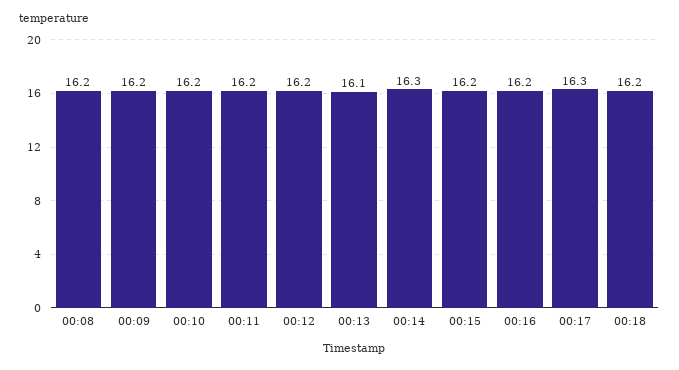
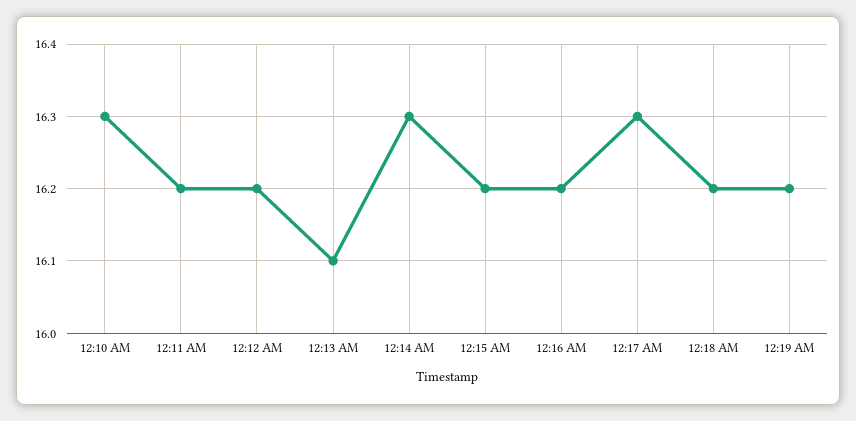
00:08: 16.2 -> none
00:09: 16.2 -> none
00:10: 16.2 -> 16.3
12:19 AM: none -> 16.2

